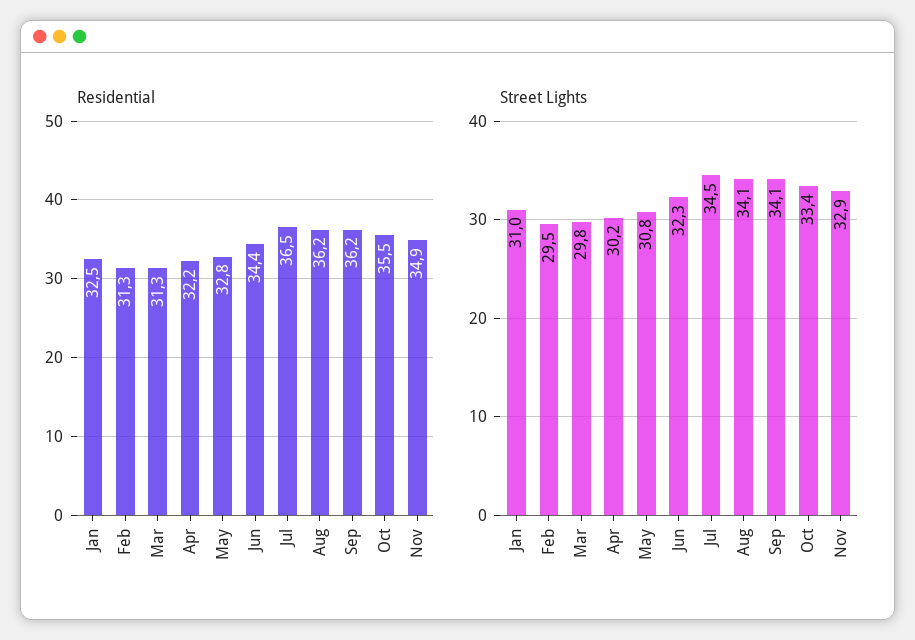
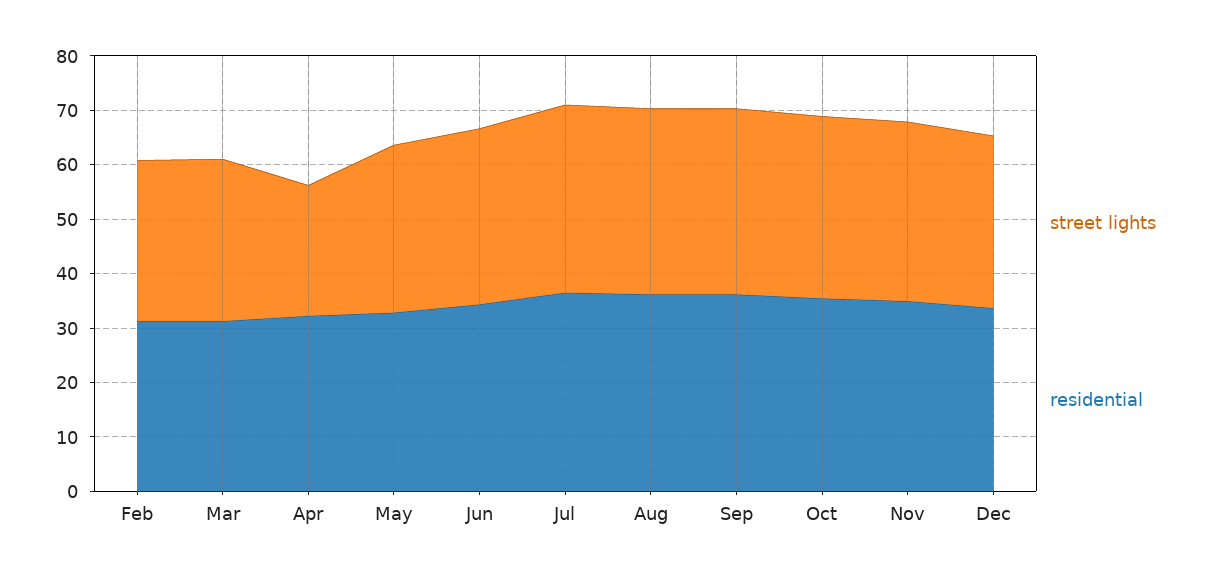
Residential, Jan: 32.5 -> none
Street Lights, Jan: 31 -> none
Street Lights, Apr: 30.2 -> 24
Street Lights, Dec: none -> 32
Residential, Dec: none -> 34

